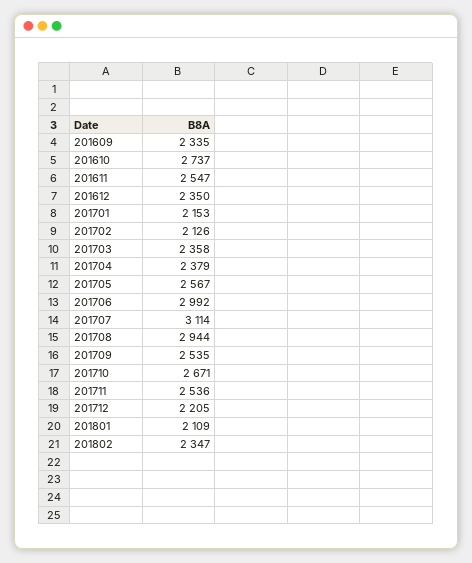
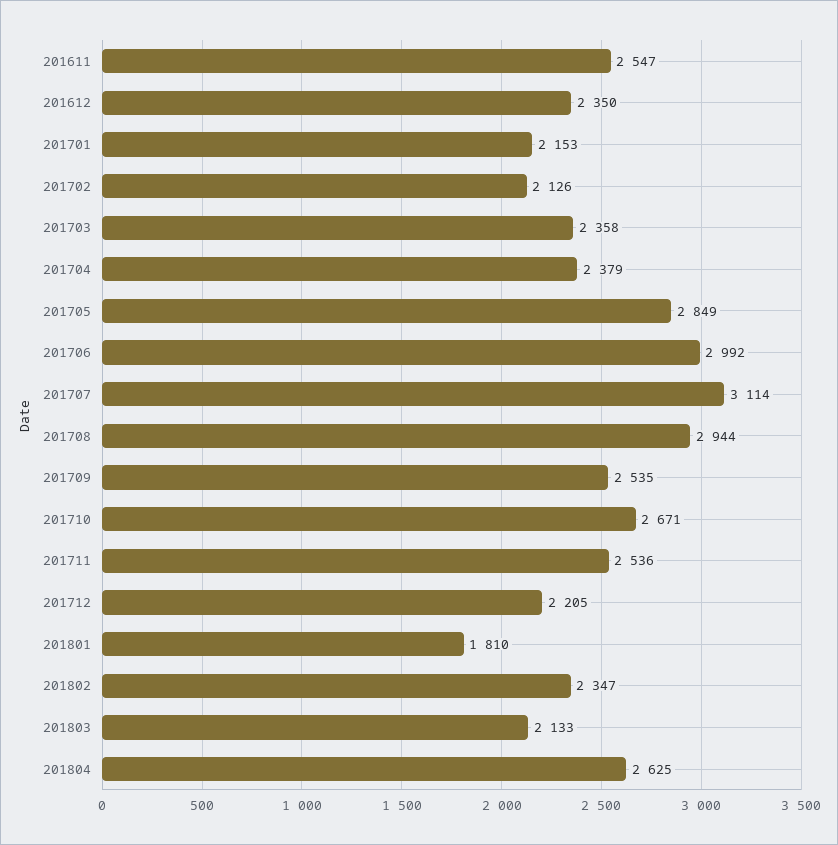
201609: 2335 -> none
201610: 2737 -> none
201705: 2567 -> 2849
201801: 2109 -> 1810
201803: none -> 2133
201804: none -> 2625

